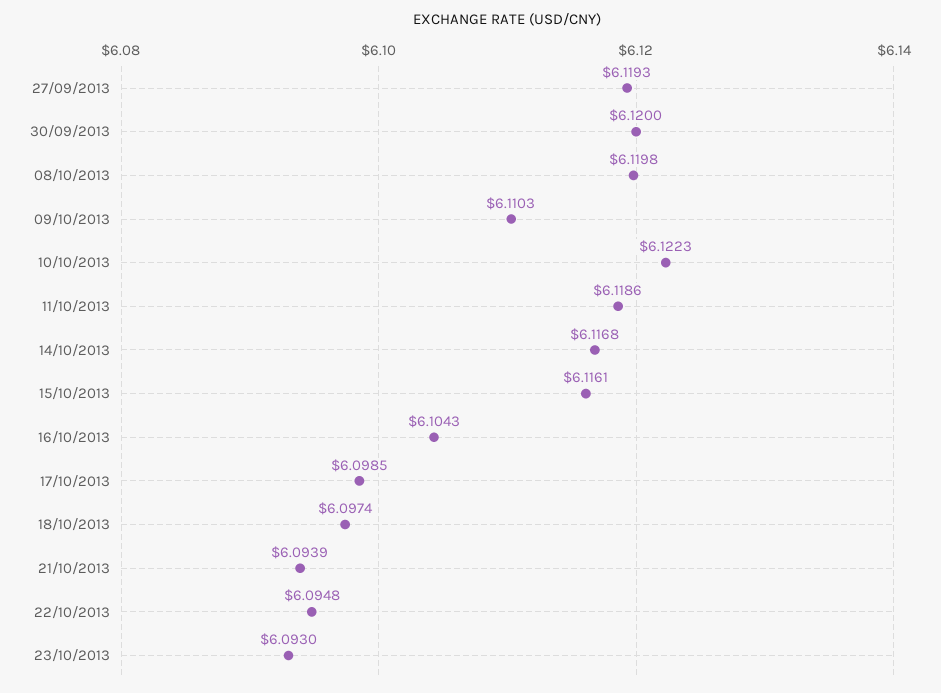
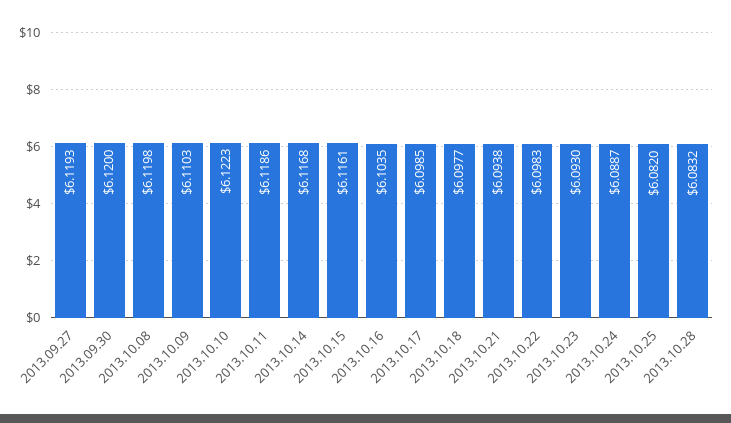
16/10/2013: 6.1043 -> 6.1035
18/10/2013: 6.0974 -> 6.0977
21/10/2013: 6.0939 -> 6.0938
22/10/2013: 6.0948 -> 6.0983
2013.10.24: none -> 6.0887
2013.10.25: none -> 6.082
2013.10.28: none -> 6.0832

